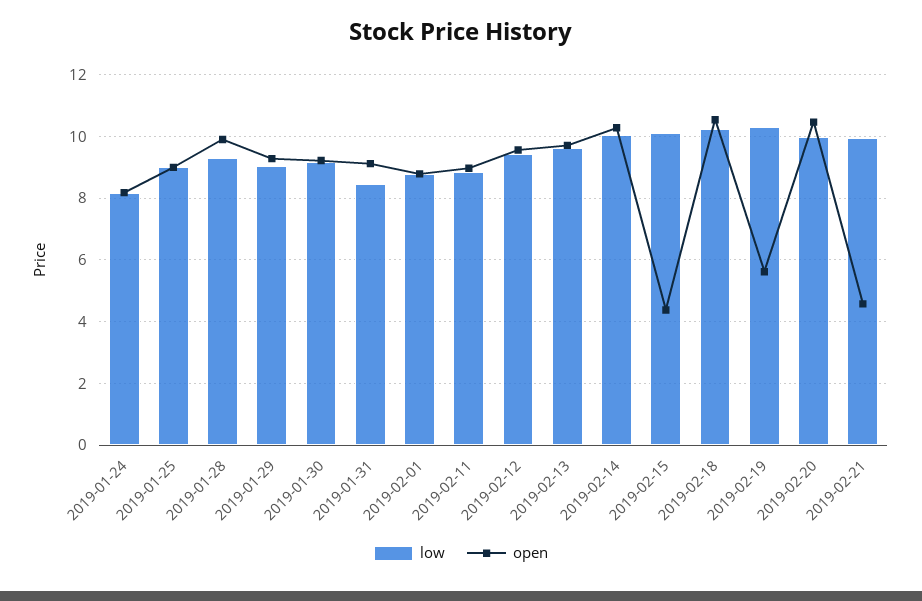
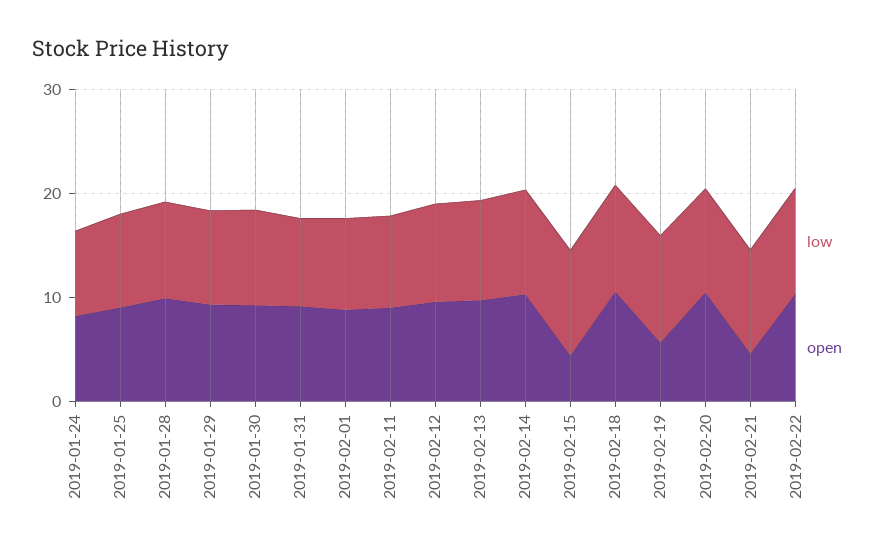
low, 2019-02-22: none -> 10
open, 2019-02-22: none -> 10

